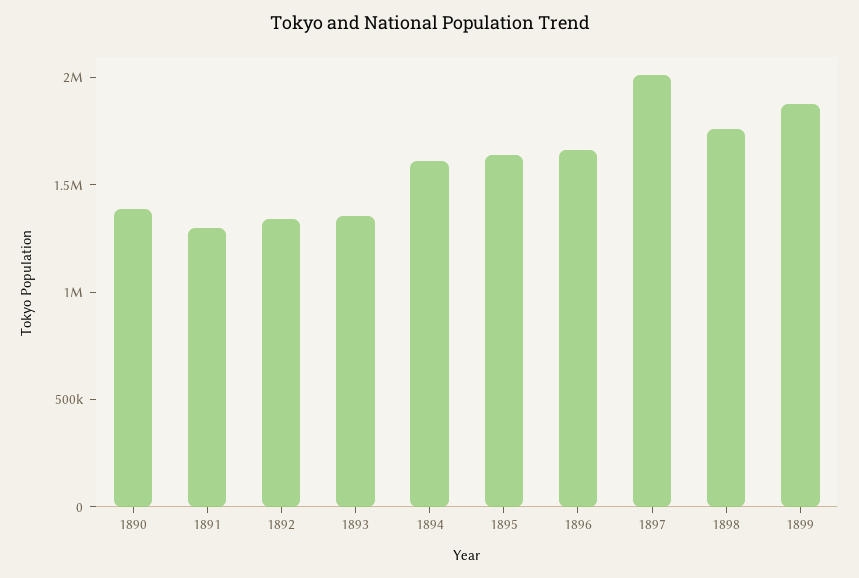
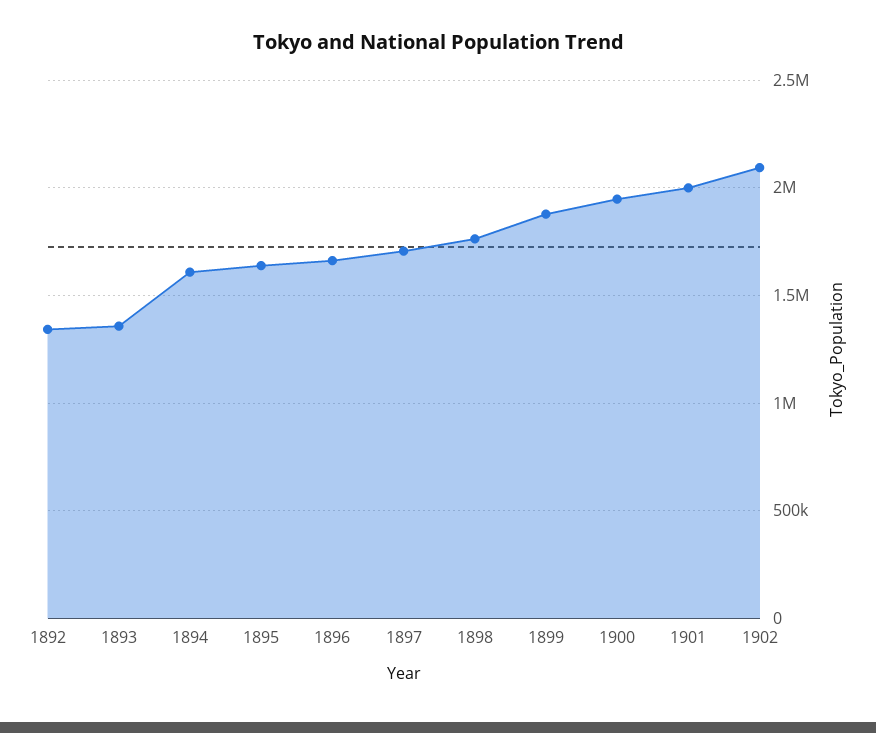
1890: 1400000 -> none
1891: 1300000 -> none
1897: 2000000 -> 1700000
1900: none -> 1950000
1901: none -> 2000000
1902: none -> 2100000

